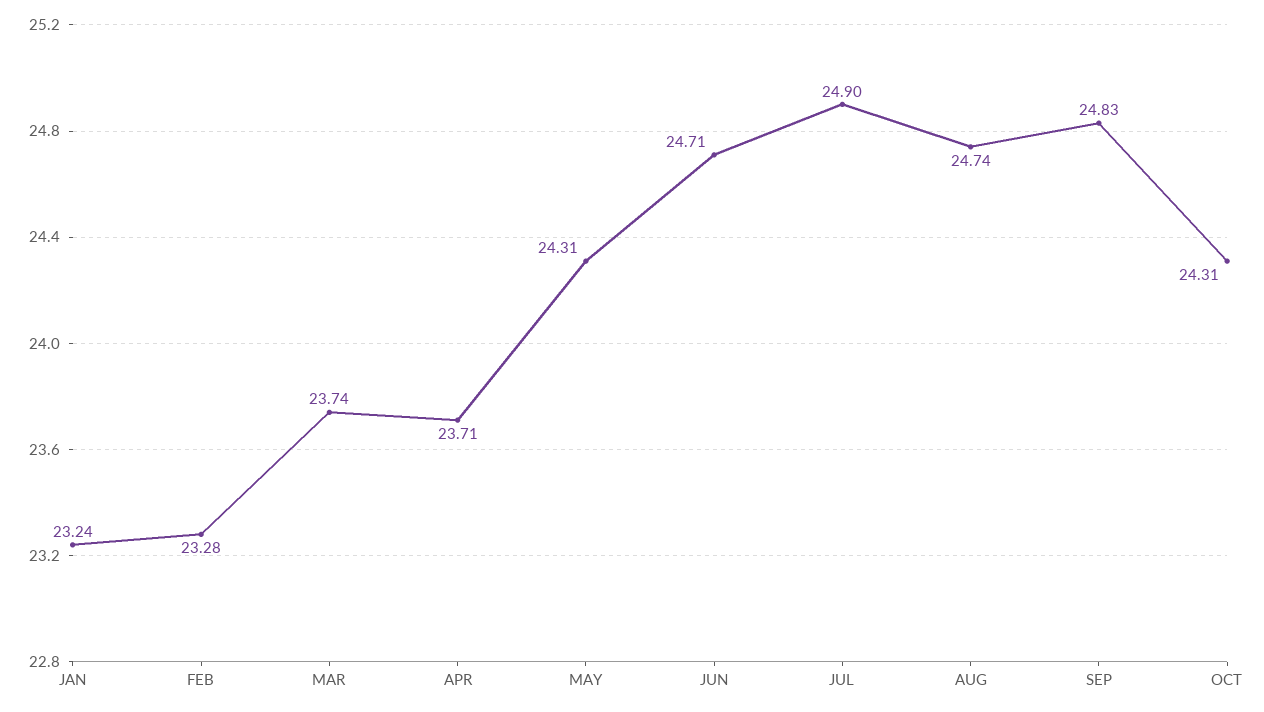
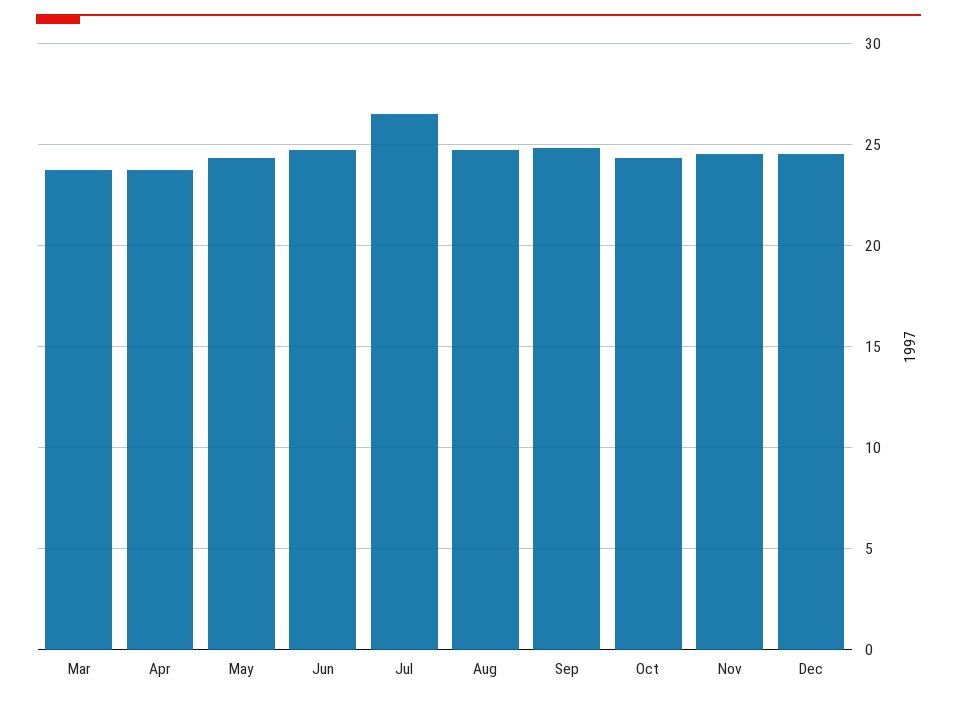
JAN: 23.24 -> none
FEB: 23.28 -> none
JUL: 24.9 -> 26.5
Nov: none -> 24.5
Dec: none -> 24.5

